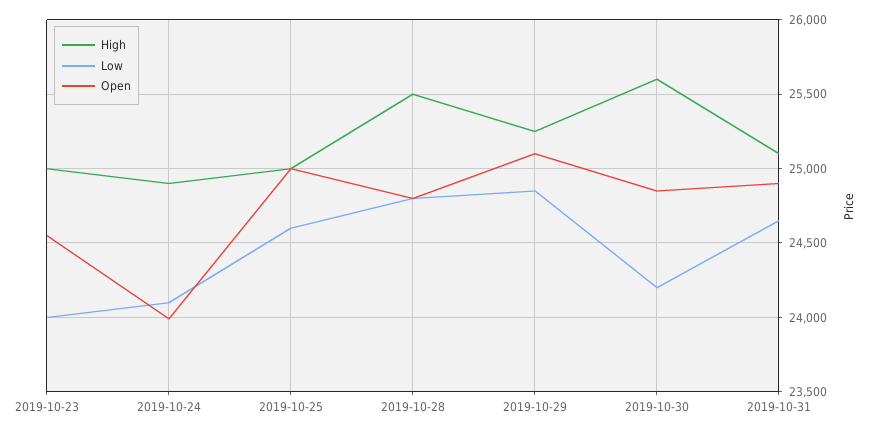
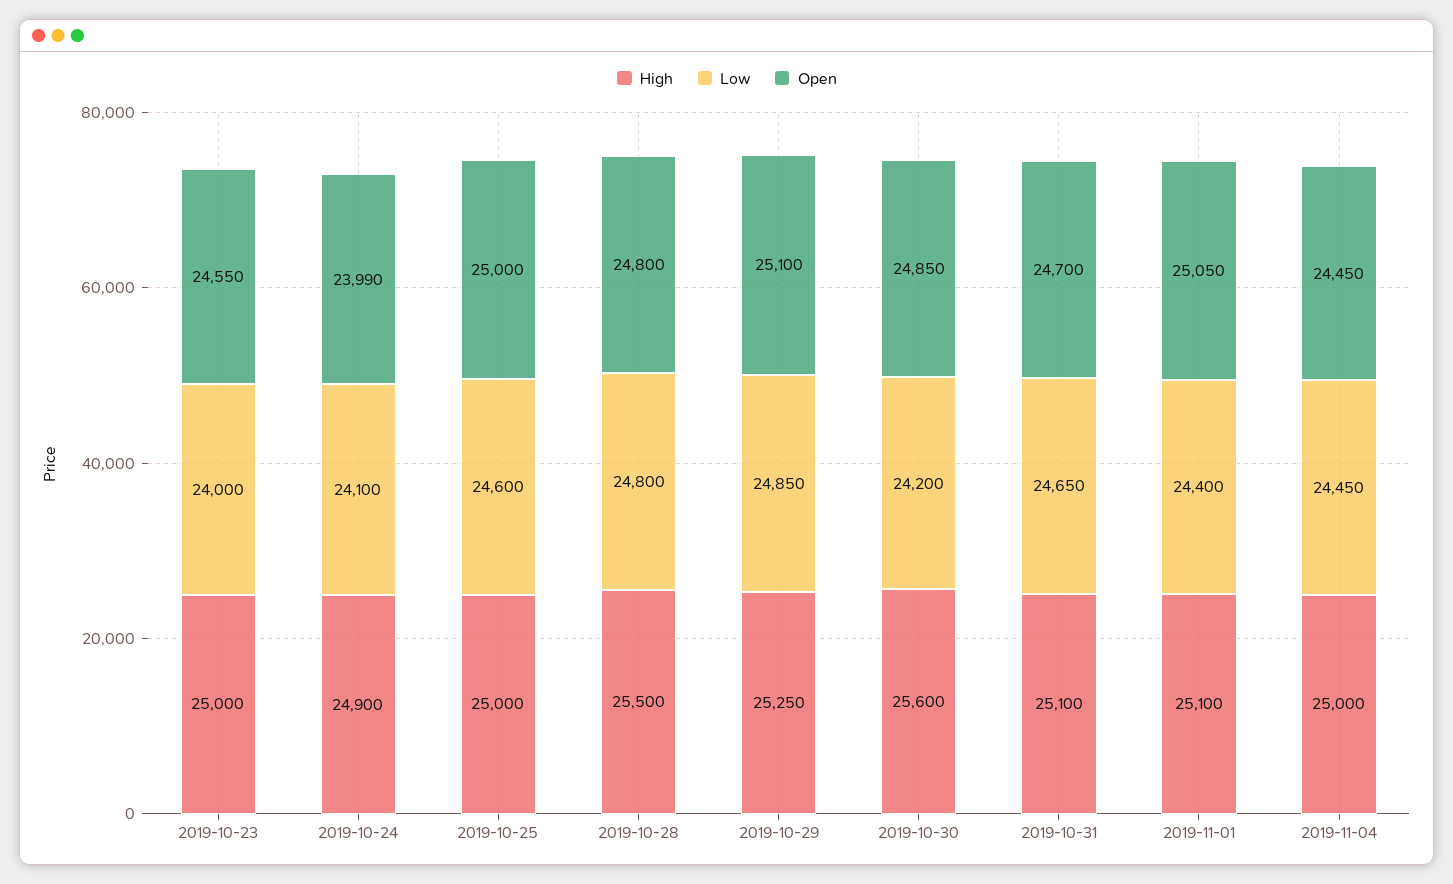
Open, 2019-10-31: 24900 -> 24700
High, 2019-11-01: none -> 25100
Low, 2019-11-01: none -> 24400
Open, 2019-11-01: none -> 25050
High, 2019-11-04: none -> 25000
Low, 2019-11-04: none -> 24450
Open, 2019-11-04: none -> 24450

